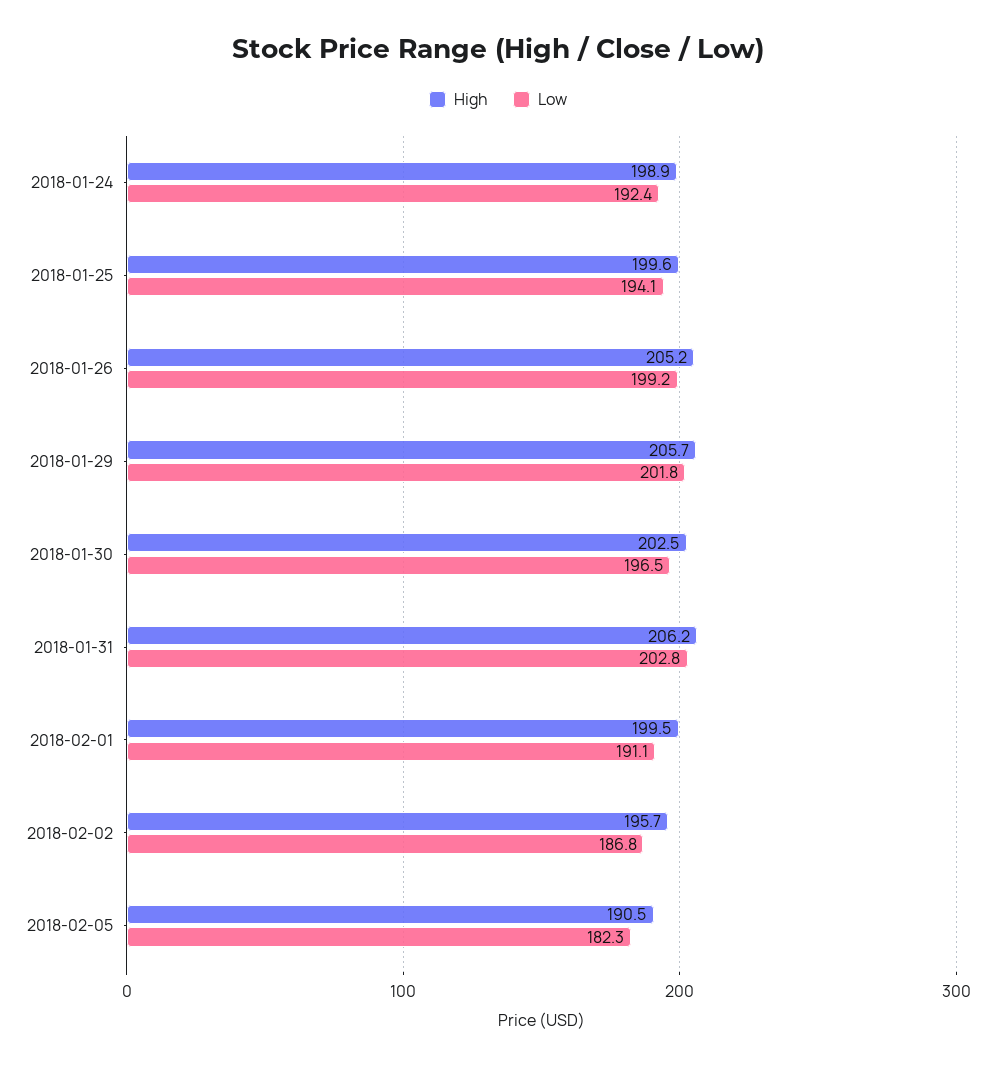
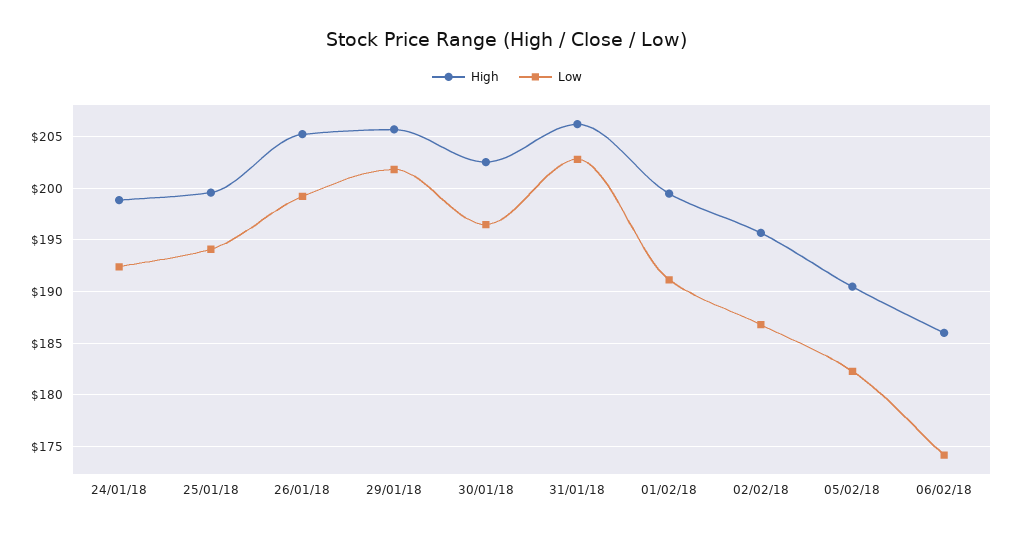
High, 06/02/18: none -> 186
Low, 06/02/18: none -> 174

